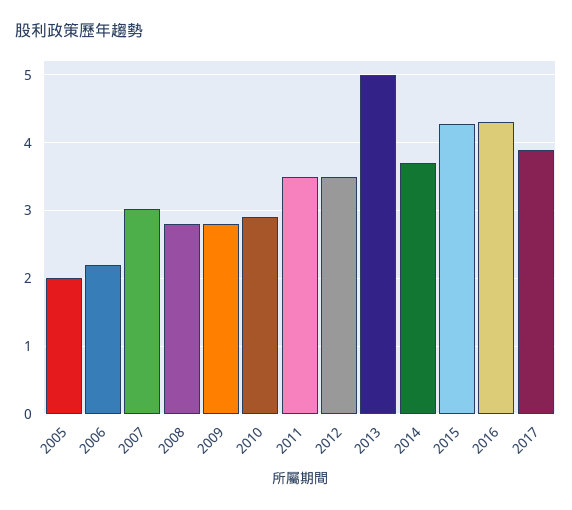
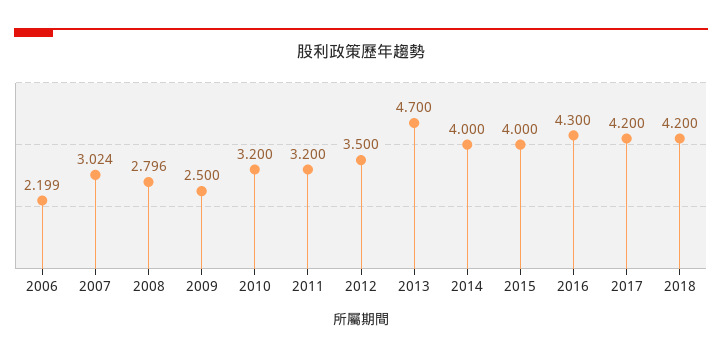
2005: 2 -> none
2009: 2.8 -> 2.5
2010: 2.9 -> 3.2
2011: 3.5 -> 3.2
2013: 5 -> 4.7
2014: 3.7 -> 4
2015: 4.3 -> 4
2017: 3.9 -> 4.2
2018: none -> 4.2

